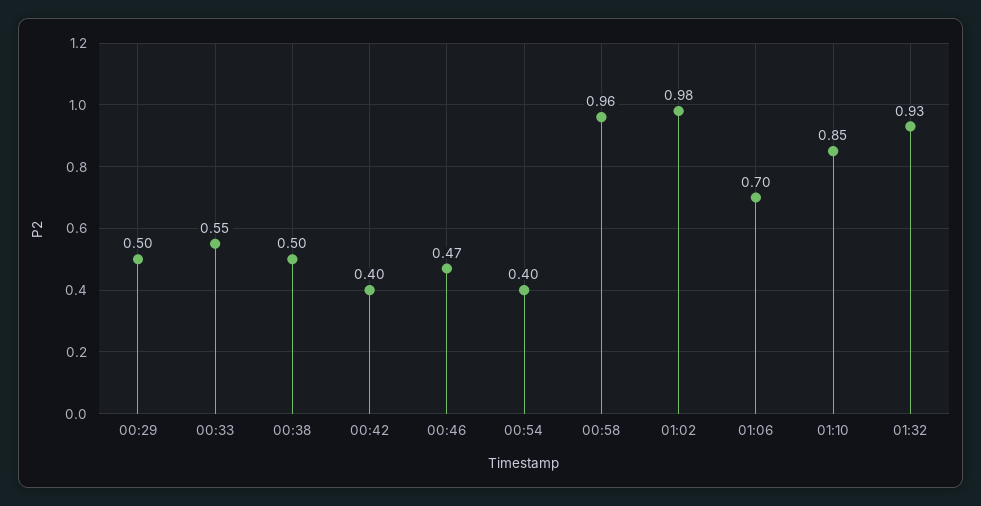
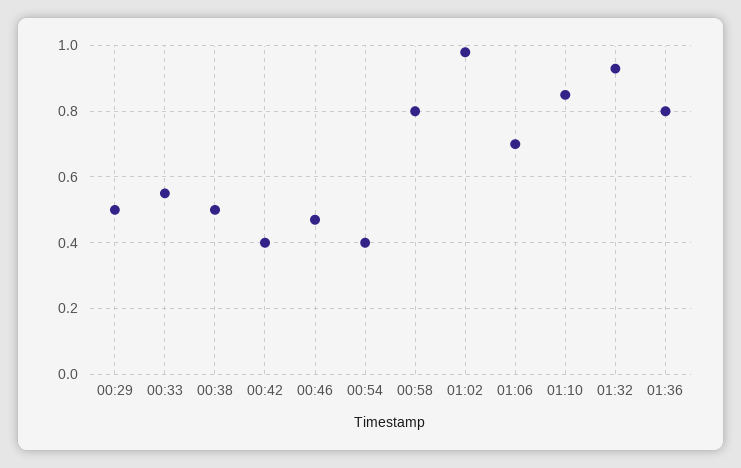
00:58: 0.96 -> 0.8
01:36: none -> 0.8

